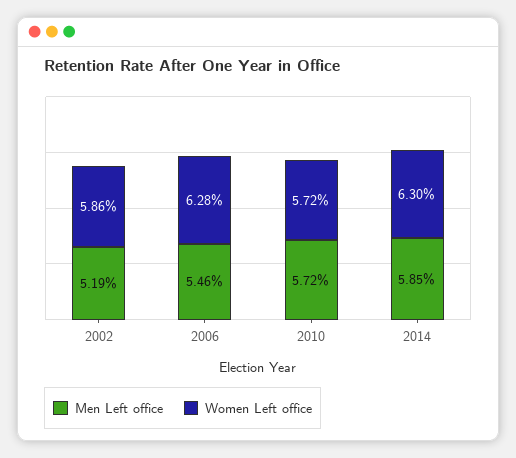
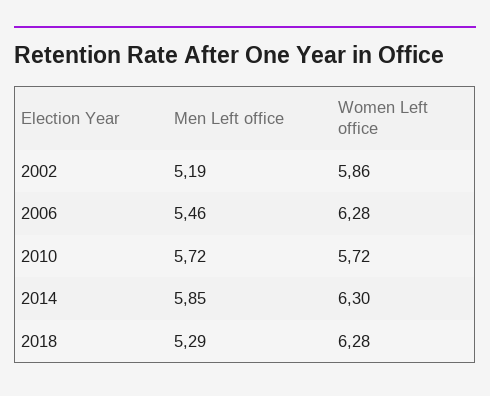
Men Left office, 2018: none -> 5.29
Women Left office, 2018: none -> 6.28

